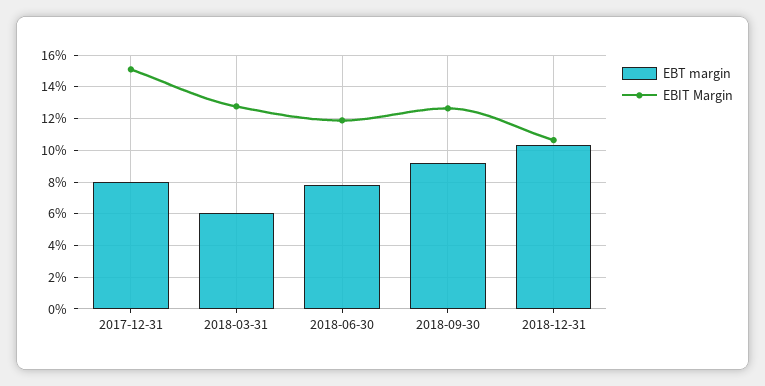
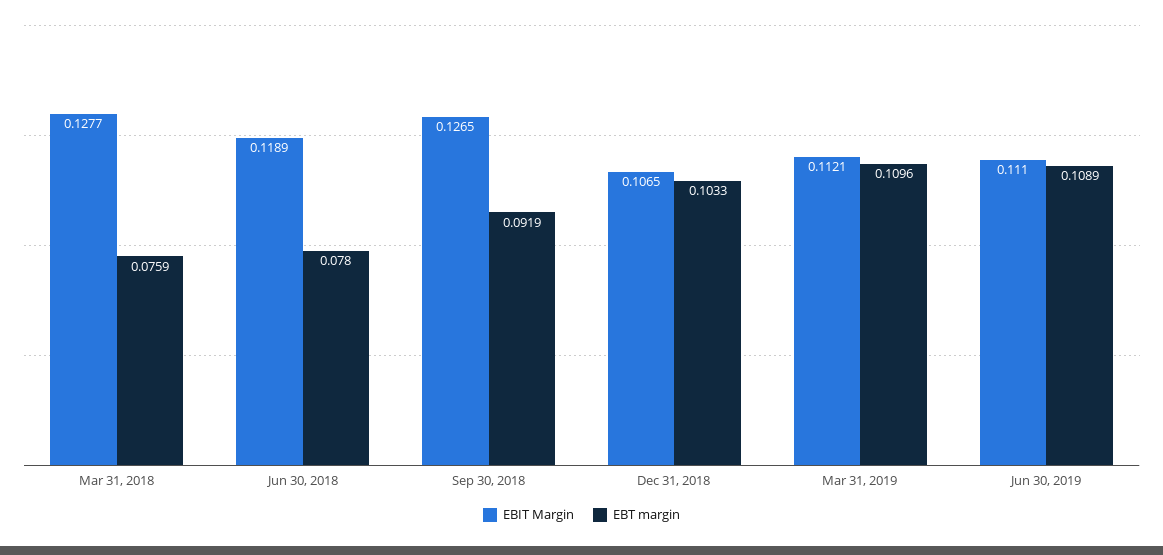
EBT margin, 2017-12-31: 0.08 -> none
EBIT Margin, 2017-12-31: 0.15 -> none
EBT margin, 2018-03-31: 0.06 -> 0.0759
EBIT Margin, Mar 31, 2019: none -> 0.1121
EBT margin, Mar 31, 2019: none -> 0.1096
EBIT Margin, Jun 30, 2019: none -> 0.111
EBT margin, Jun 30, 2019: none -> 0.1089

